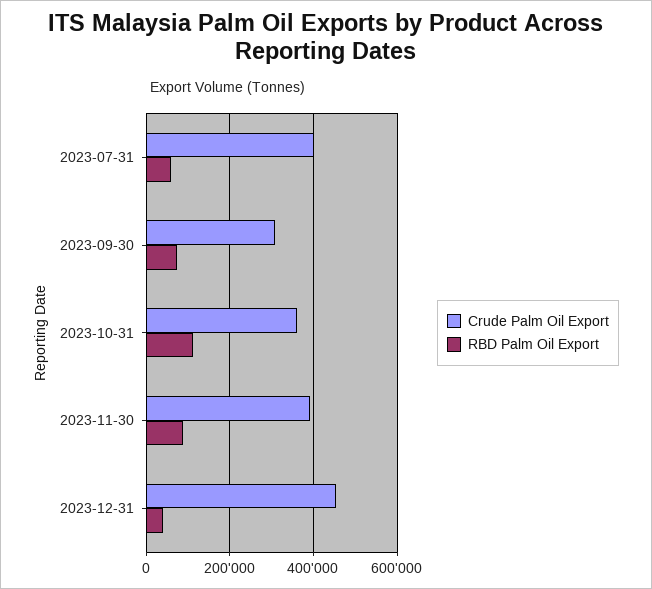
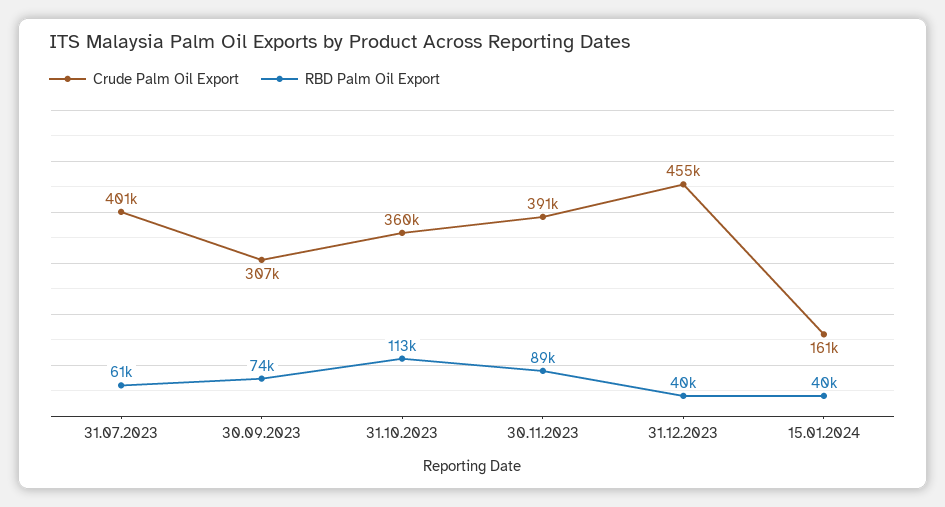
Crude Palm Oil Export, 15.01.2024: none -> 161000
RBD Palm Oil Export, 15.01.2024: none -> 40000

